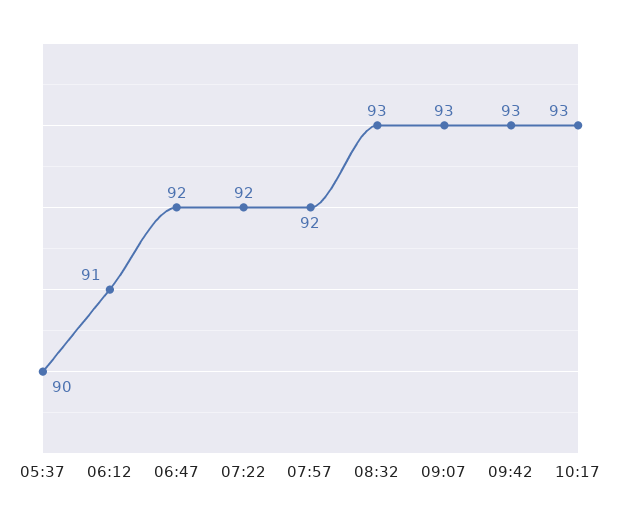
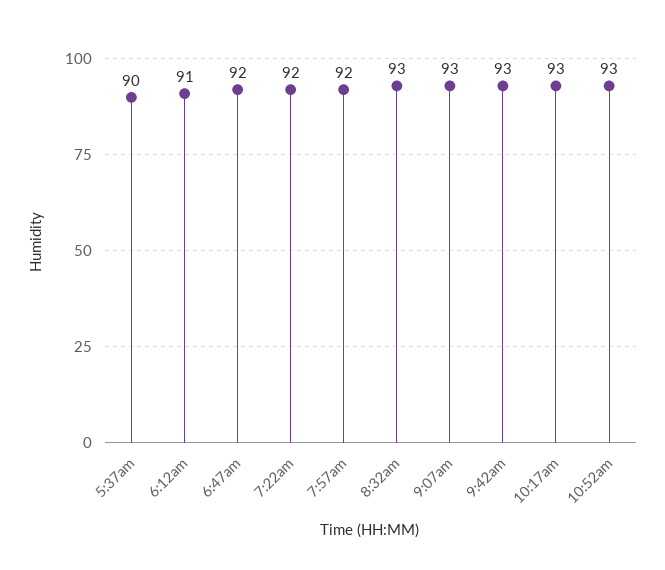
10:52am: none -> 93

